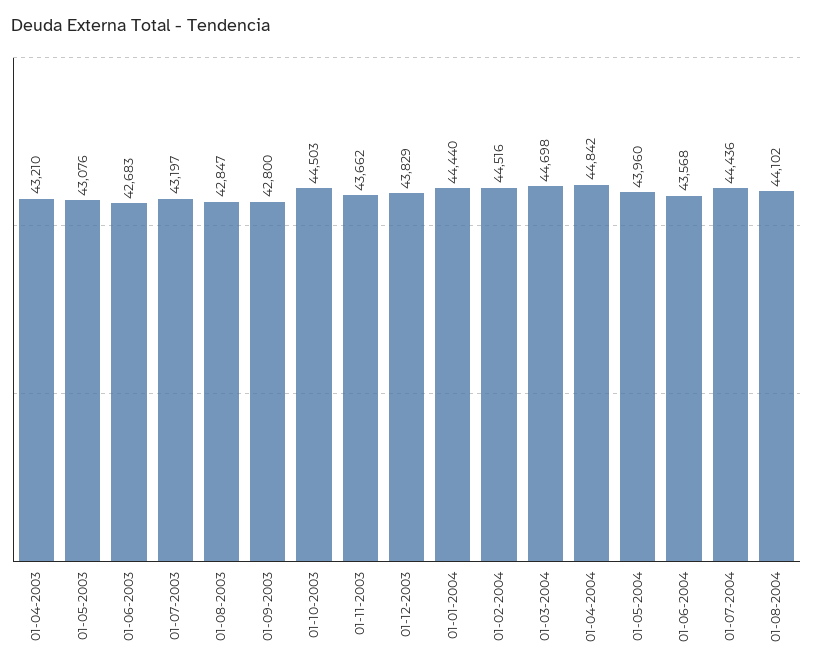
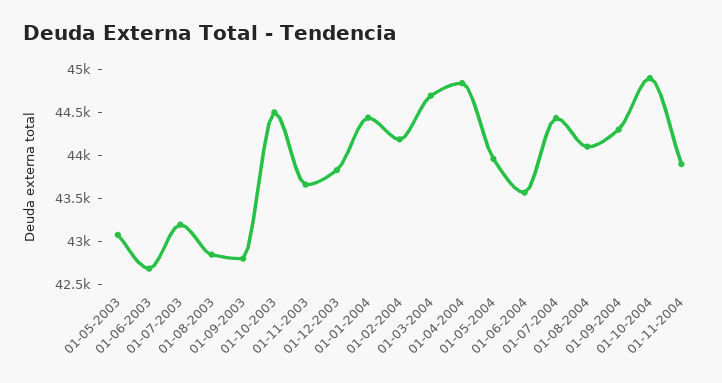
01-04-2003: 43210 -> none
01-02-2004: 44516 -> 44200
01-09-2004: none -> 44300
01-10-2004: none -> 44900
01-11-2004: none -> 43900

